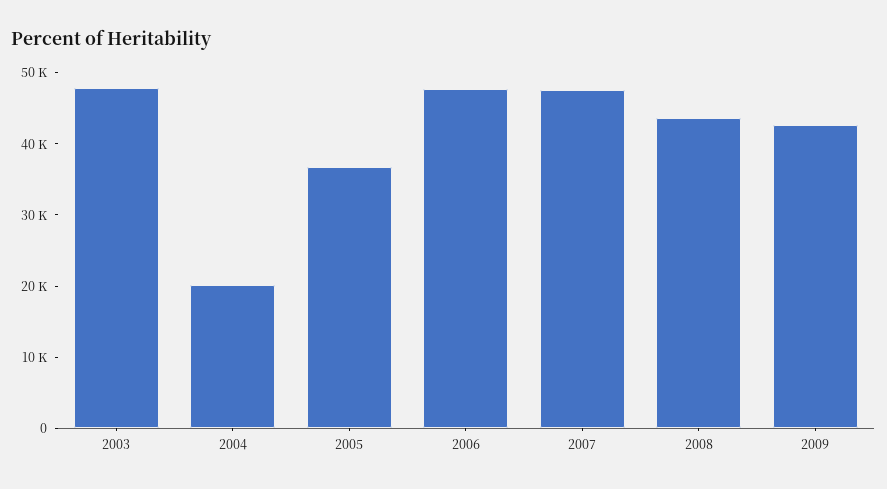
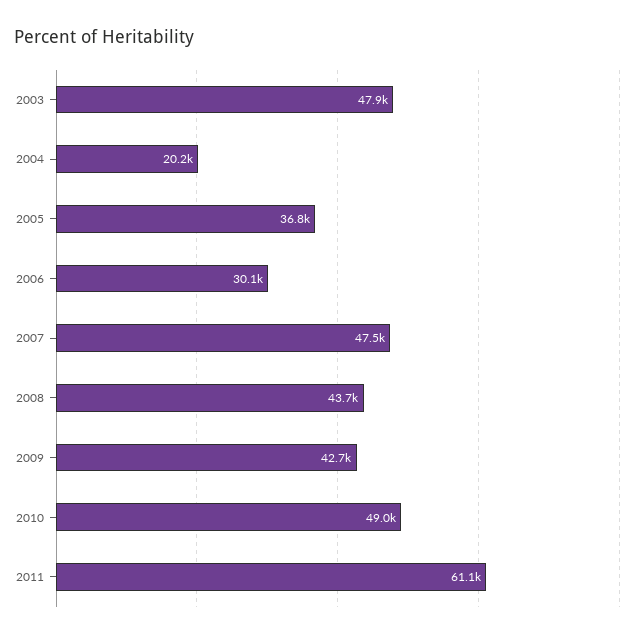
2006: 48000 -> 30100
2010: none -> 49000
2011: none -> 61100

